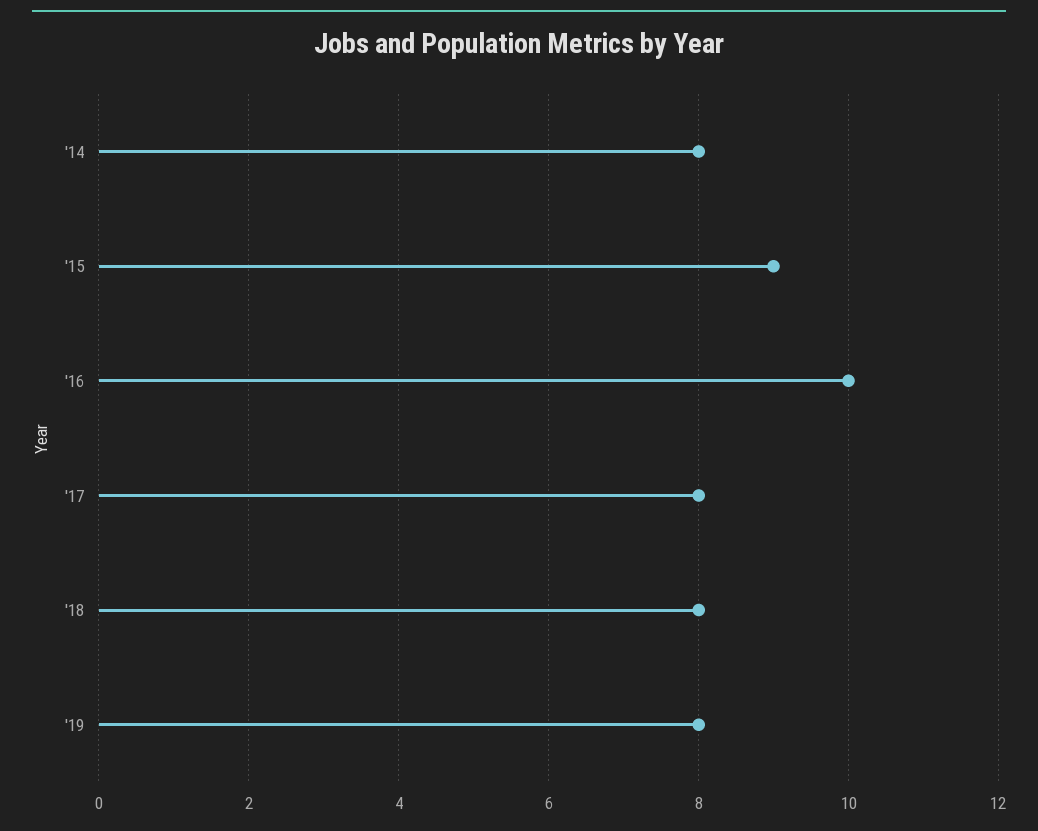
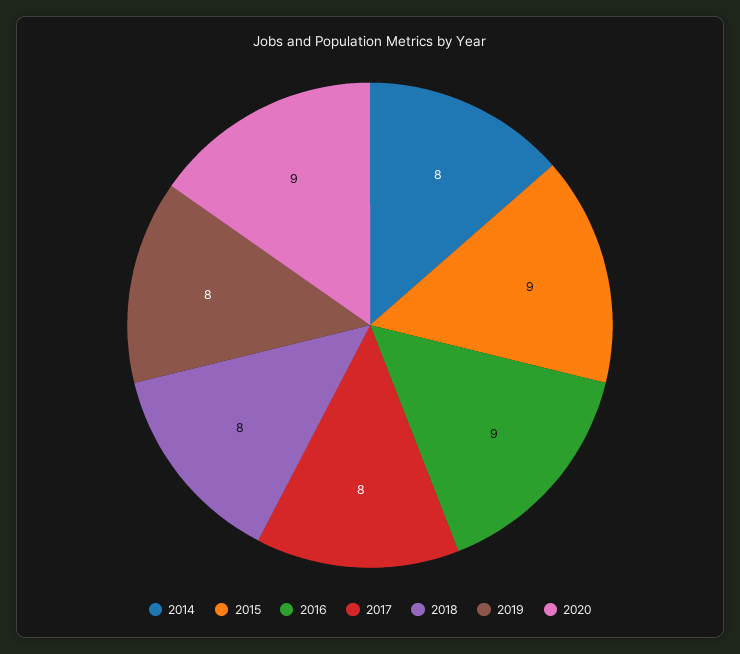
'16: 10 -> 9
2020: none -> 9

